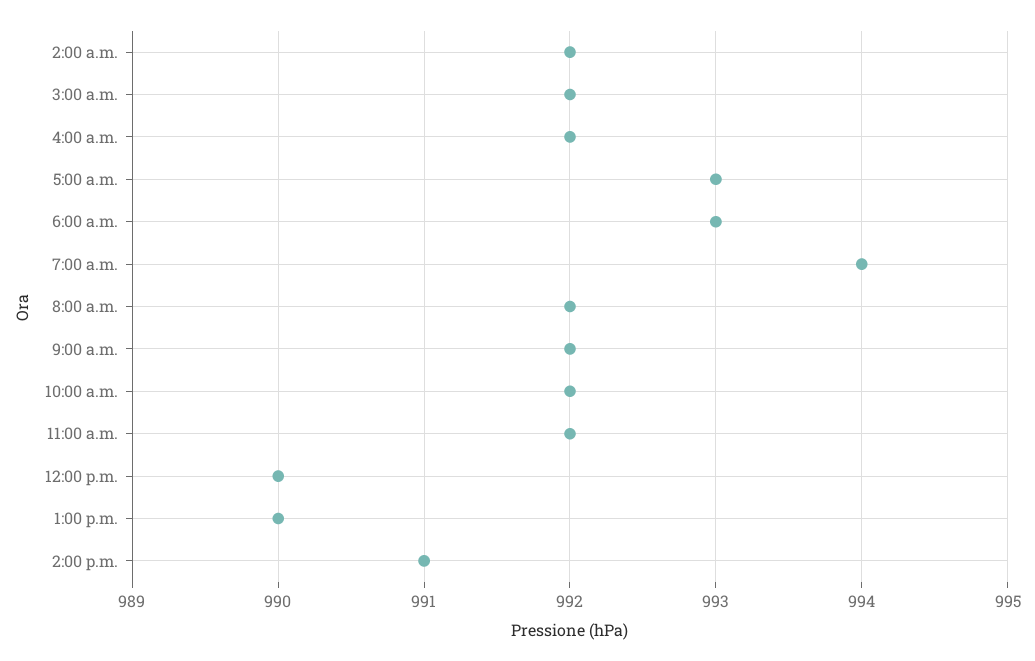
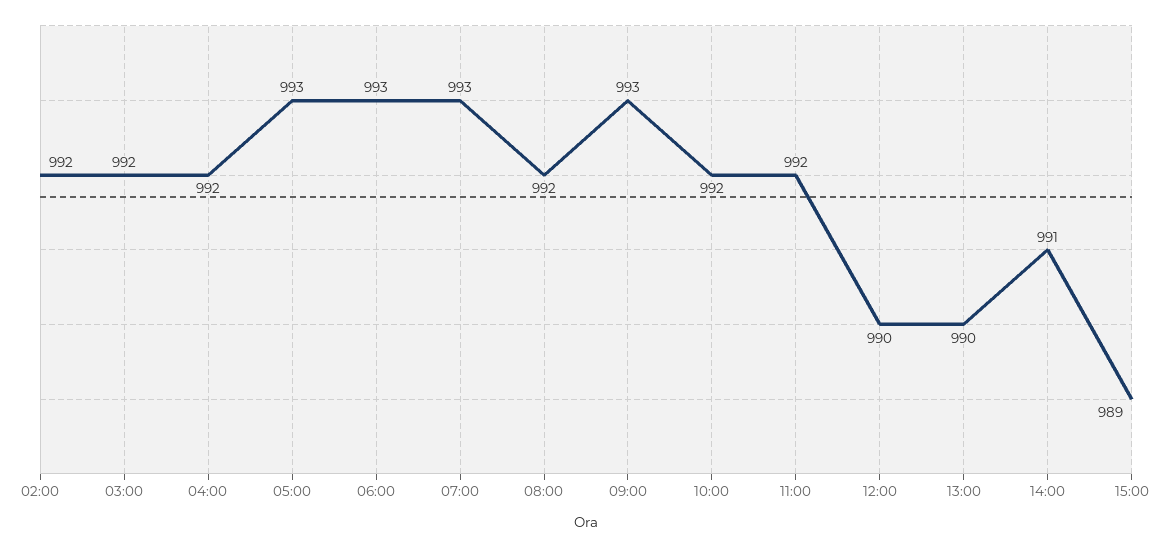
7:00 a.m.: 994 -> 993
9:00 a.m.: 992 -> 993
15:00: none -> 989

